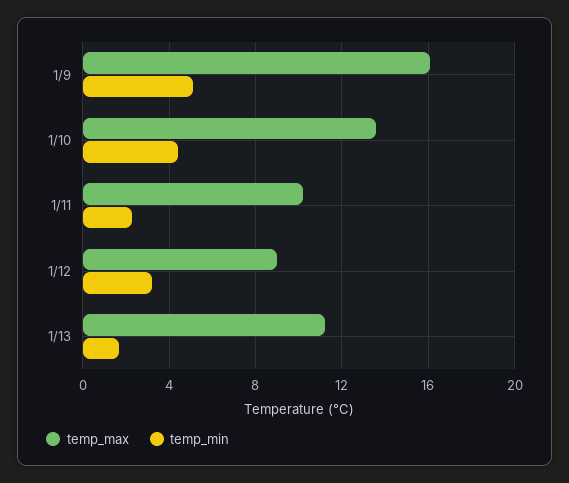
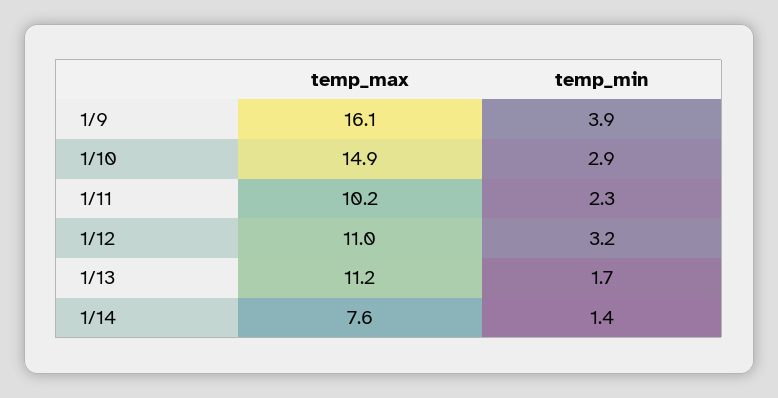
temp_min, 1/9: 5 -> 3.9
temp_max, 1/10: 13.5 -> 14.9
temp_min, 1/10: 4.5 -> 2.9
temp_max, 1/12: 9 -> 11
temp_max, 1/14: none -> 7.6
temp_min, 1/14: none -> 1.4

